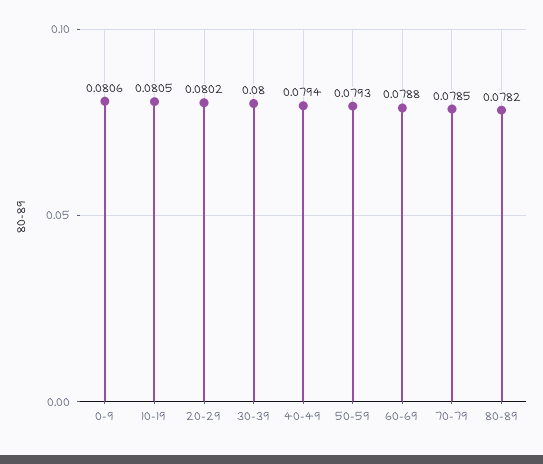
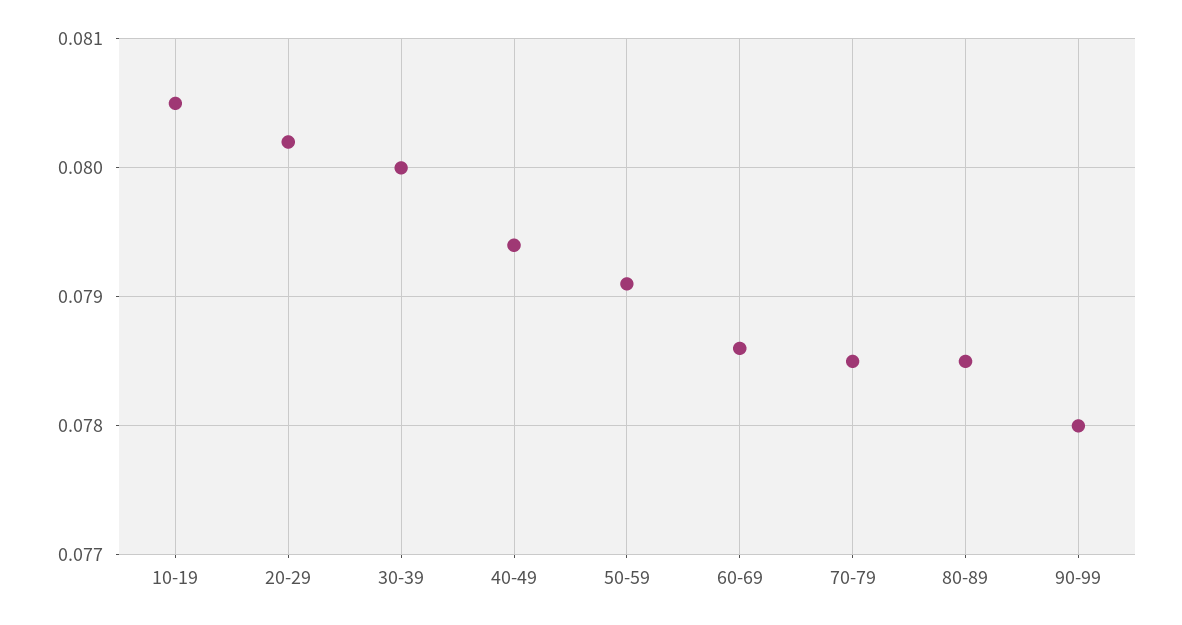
0-9: 0.0806 -> none
50-59: 0.0793 -> 0.0791
60-69: 0.0788 -> 0.0786
80-89: 0.0782 -> 0.0785
90-99: none -> 0.078

